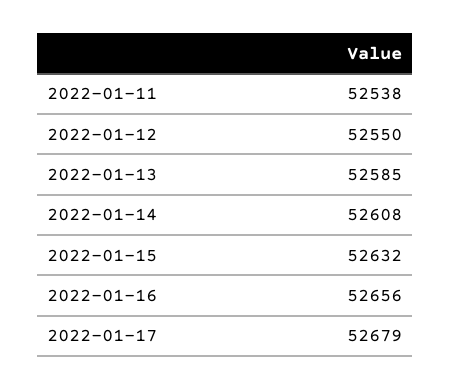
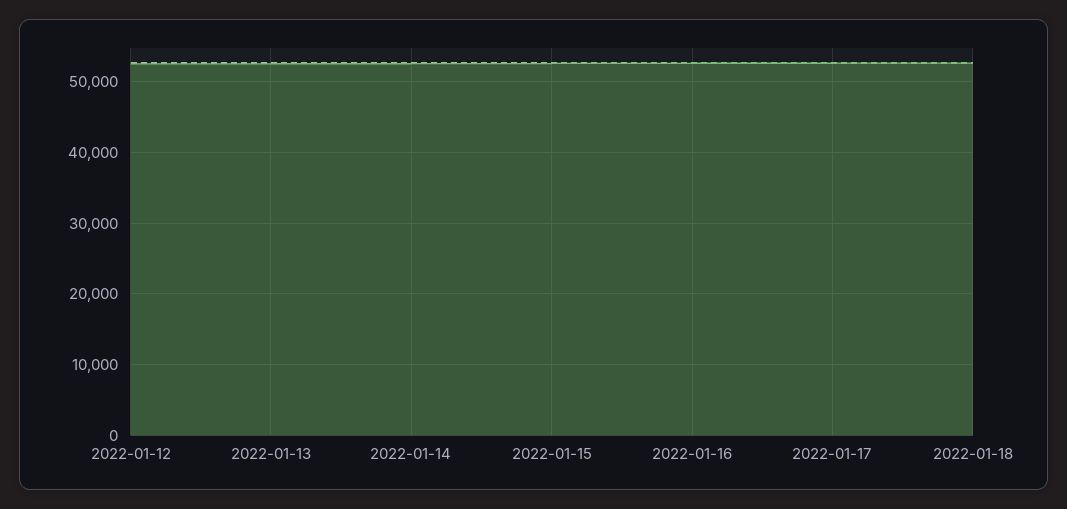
2022-01-11: 52538 -> none
2022-01-18: none -> 53000

